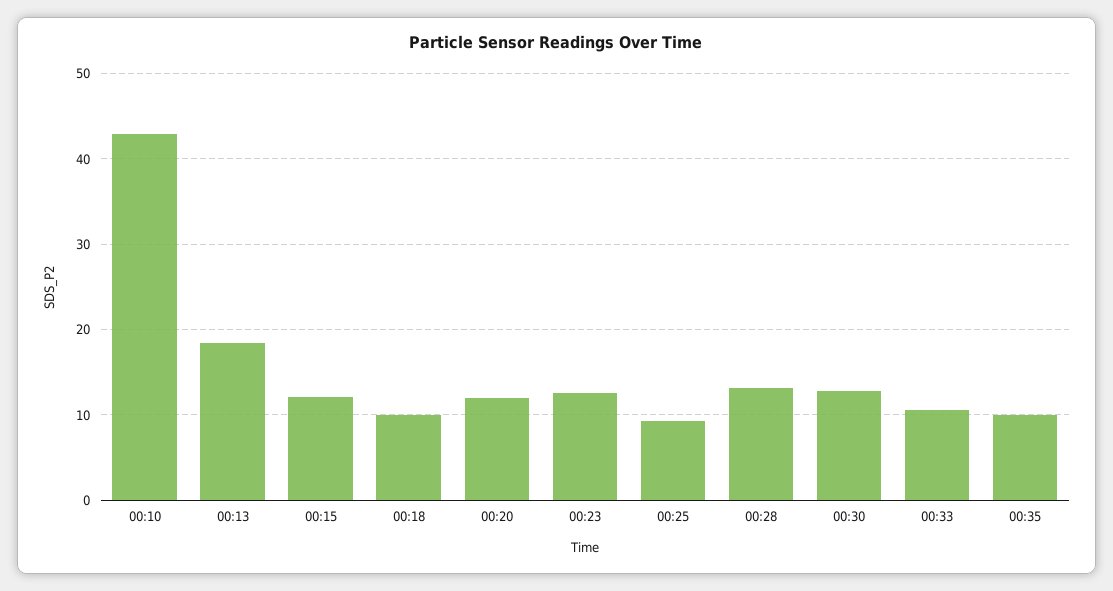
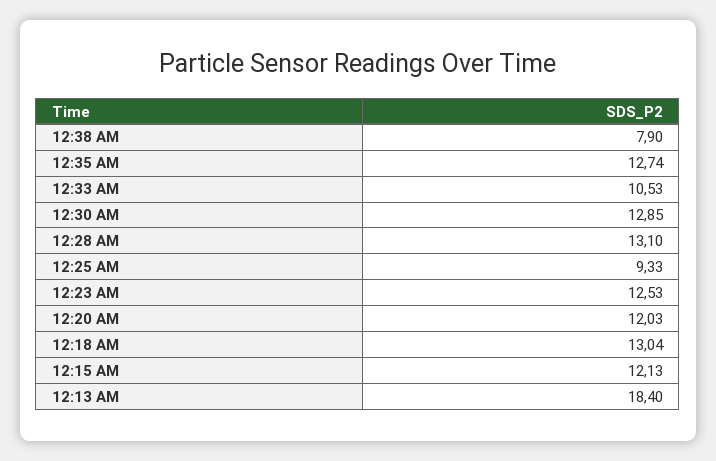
00:10: 43 -> none
00:18: 10 -> 13.04
00:35: 10 -> 12.74
12:38 AM: none -> 7.9

